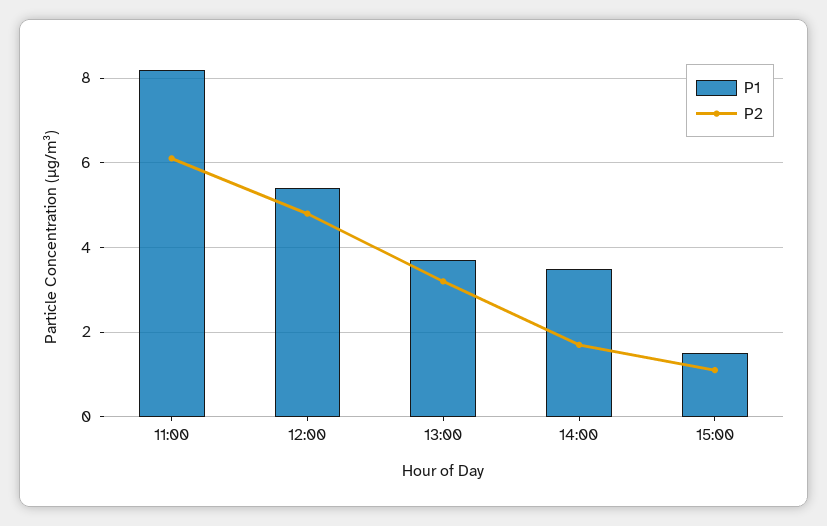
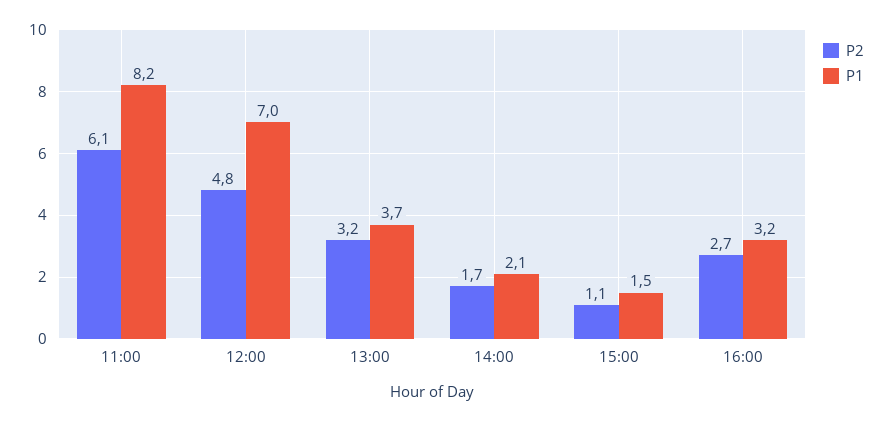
P1, 12:00: 5.5 -> 7
P1, 14:00: 3.5 -> 2.1
P2, 16:00: none -> 2.7
P1, 16:00: none -> 3.2

